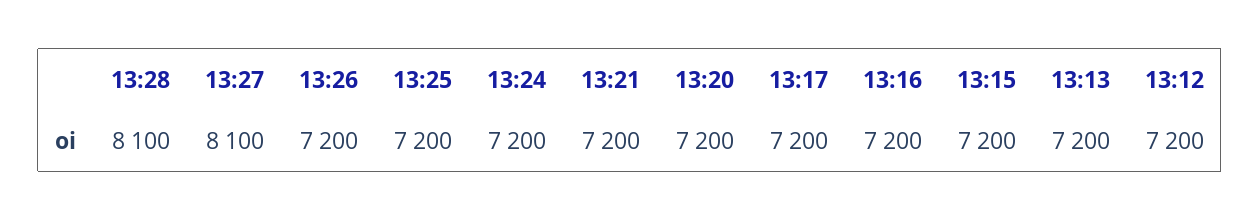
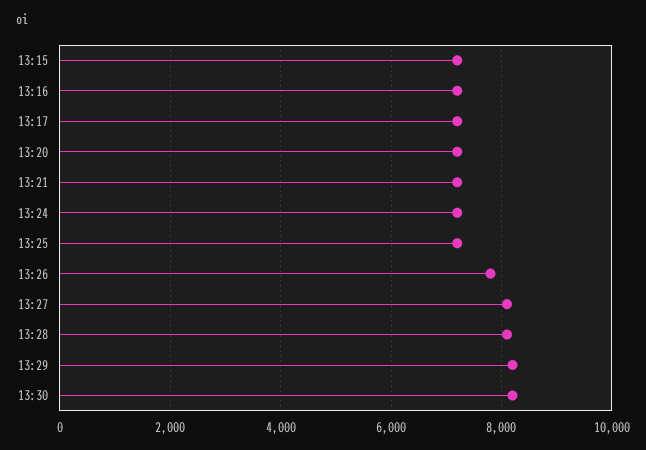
13:26: 7200 -> 7800
13:13: 7200 -> none
13:12: 7200 -> none
13:29: none -> 8200
13:30: none -> 8200

